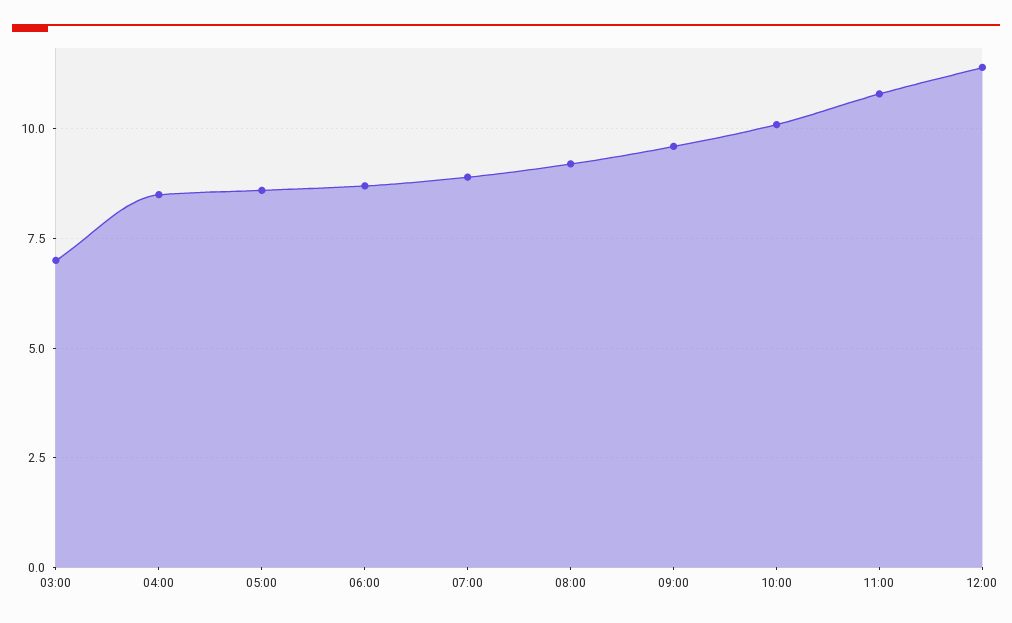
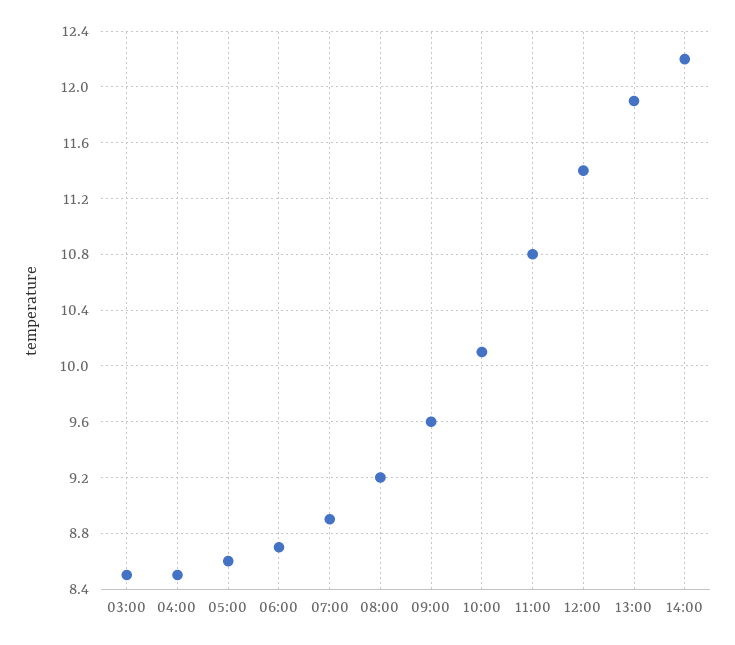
03:00: 7 -> 8.5
13:00: none -> 11.9
14:00: none -> 12.2

